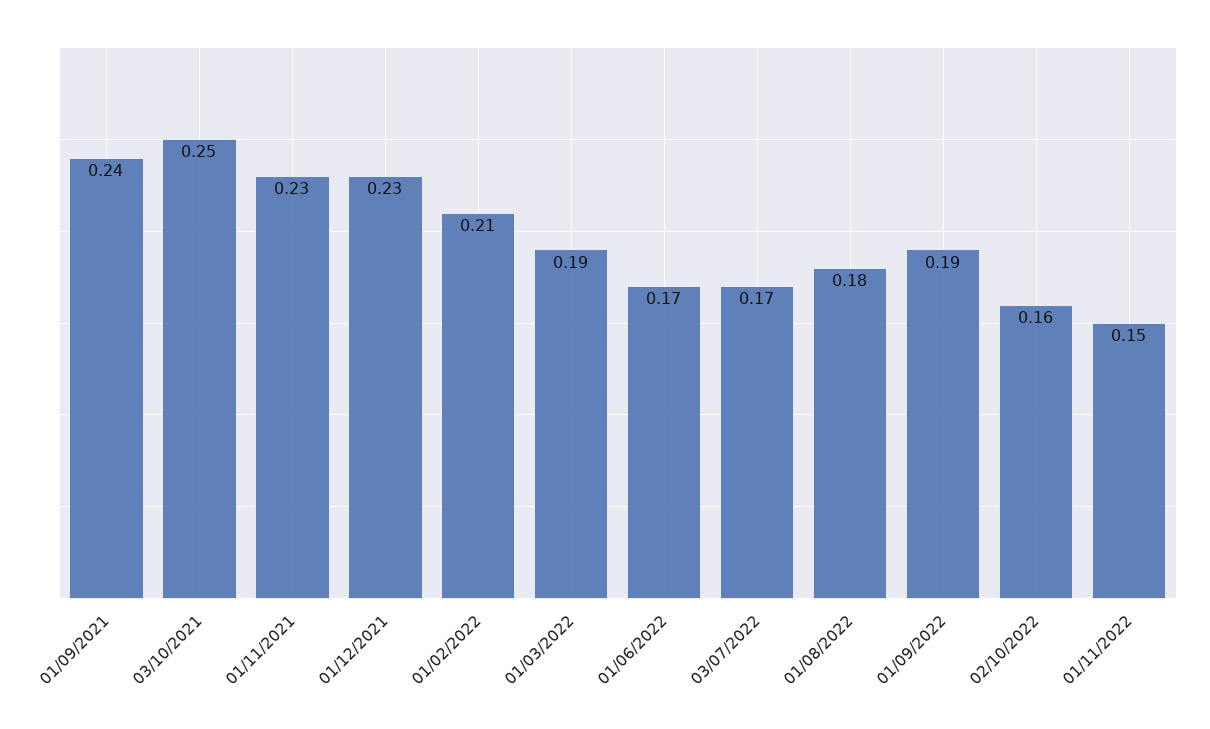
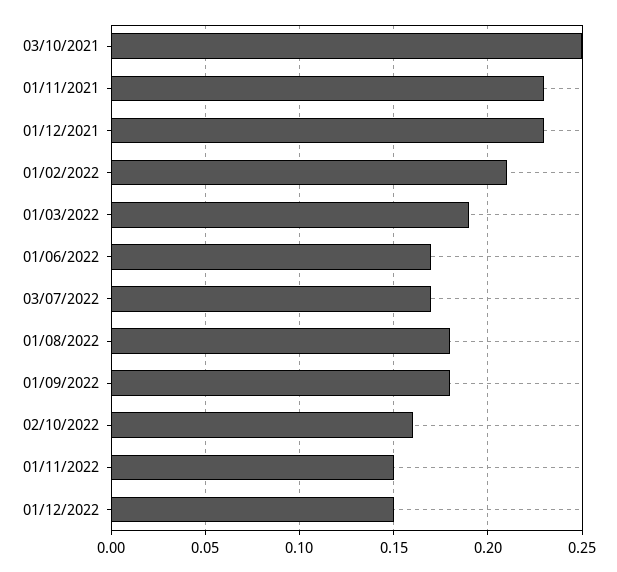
01/09/2021: 0.24 -> none
01/09/2022: 0.19 -> 0.18
01/12/2022: none -> 0.15

